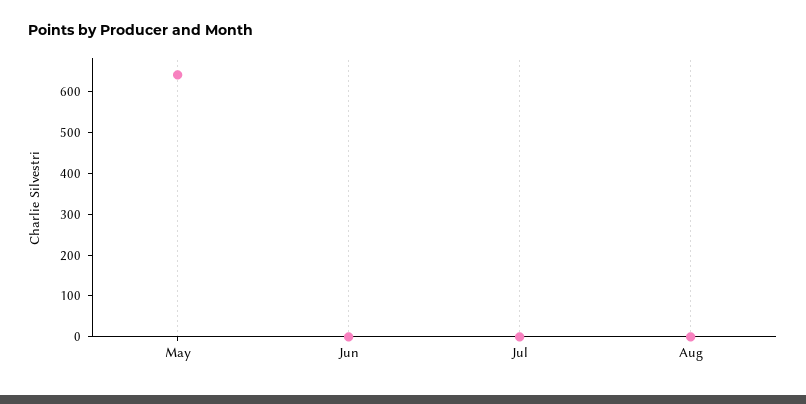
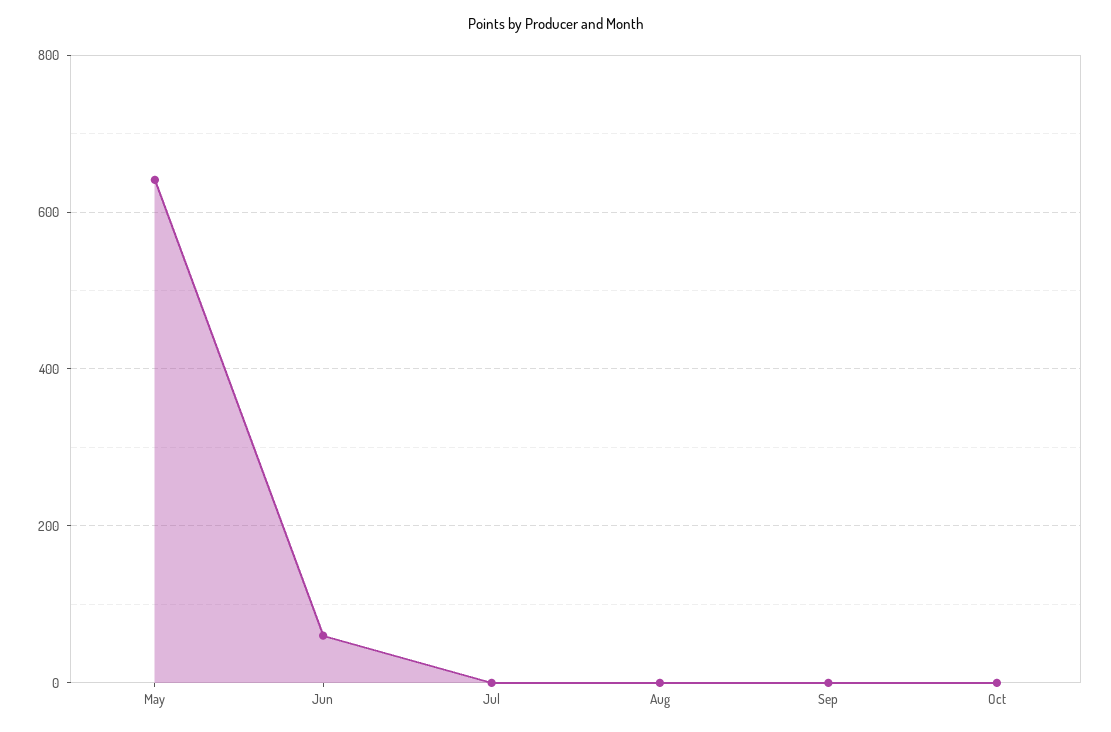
Jun: 0 -> 60
Sep: none -> 0
Oct: none -> 0

